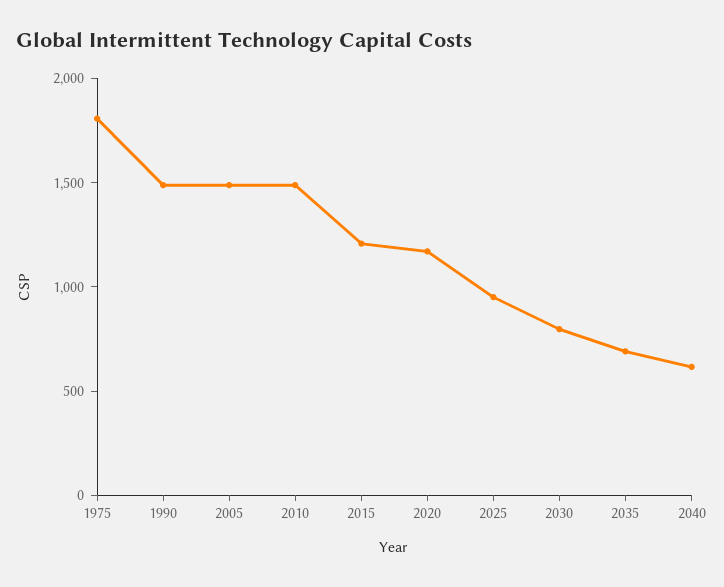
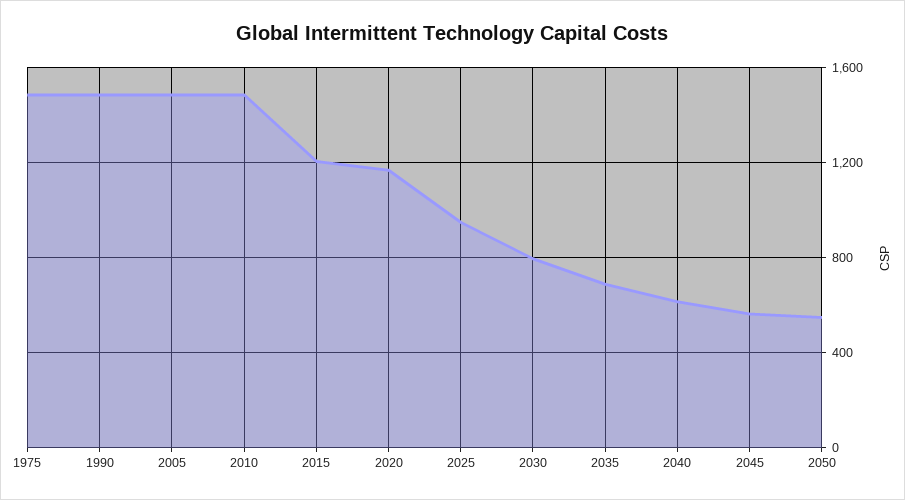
1975: 1800 -> 1500
2045: none -> 550
2050: none -> 550

